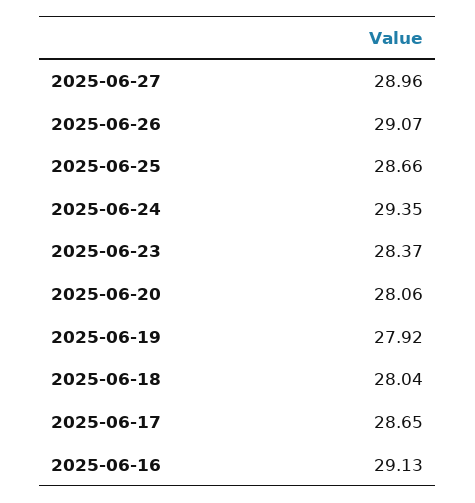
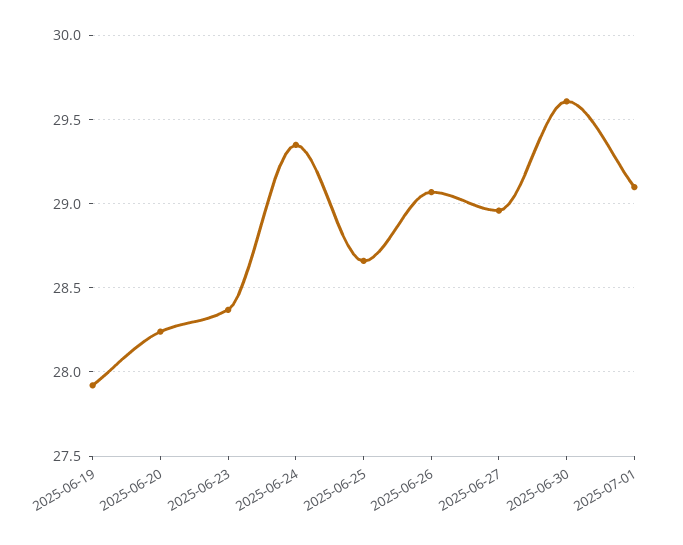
2025-06-20: 28.06 -> 28.25
2025-06-18: 28.04 -> none
2025-06-17: 28.65 -> none
2025-06-16: 29.13 -> none
2025-06-30: none -> 29.6
2025-07-01: none -> 29.1

